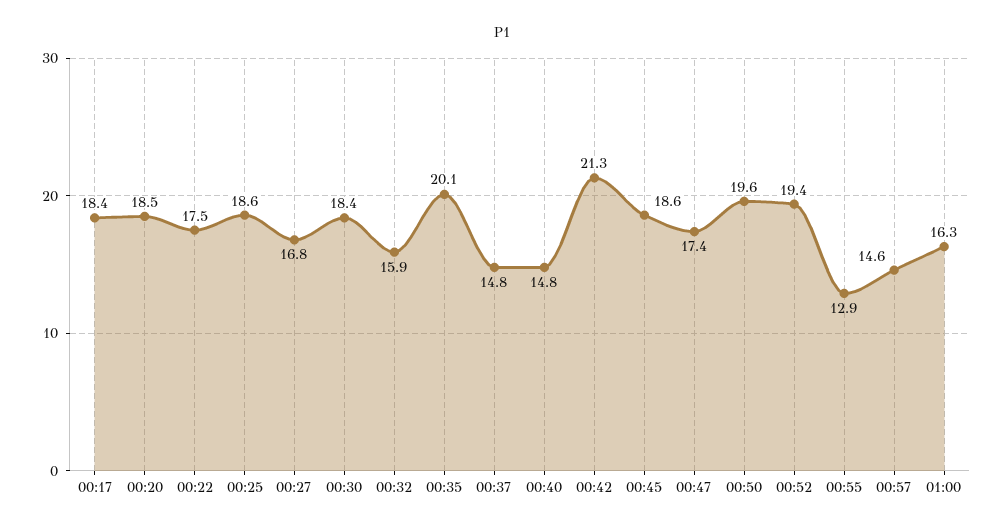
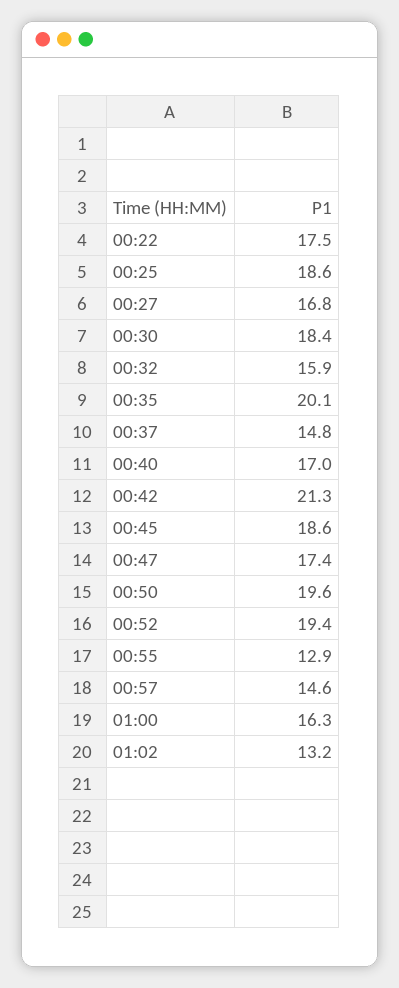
00:17: 18.4 -> none
00:20: 18.5 -> none
00:40: 14.8 -> 17
01:02: none -> 13.2

